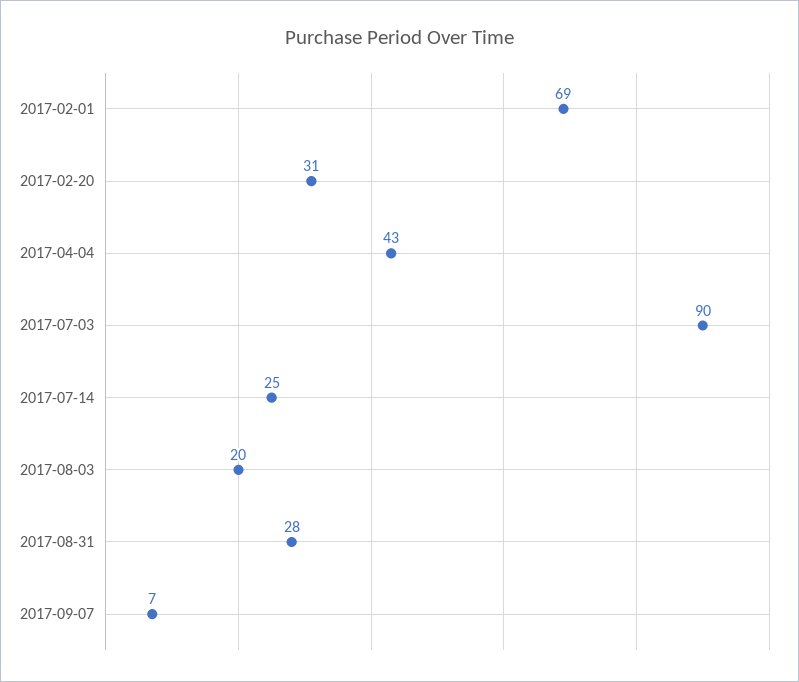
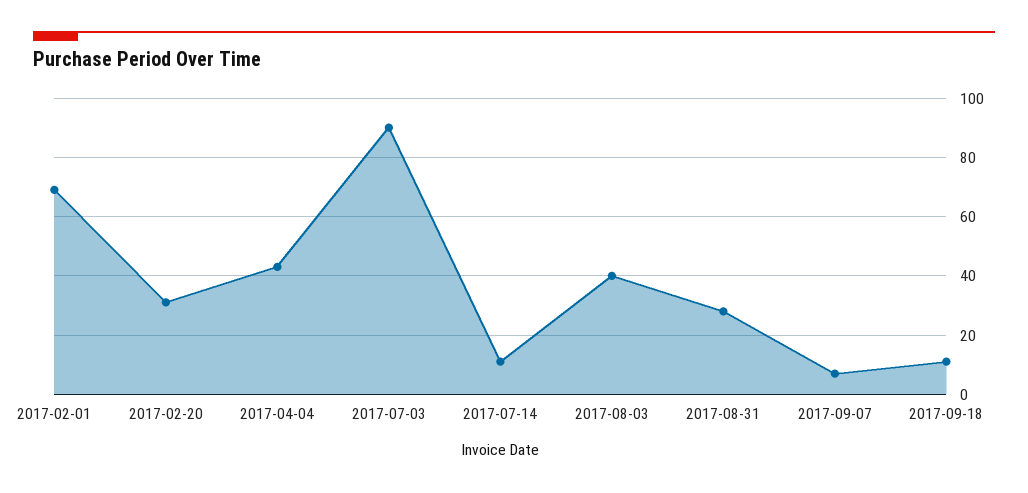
2017-07-14: 25 -> 10
2017-08-03: 20 -> 40
2017-09-18: none -> 10

